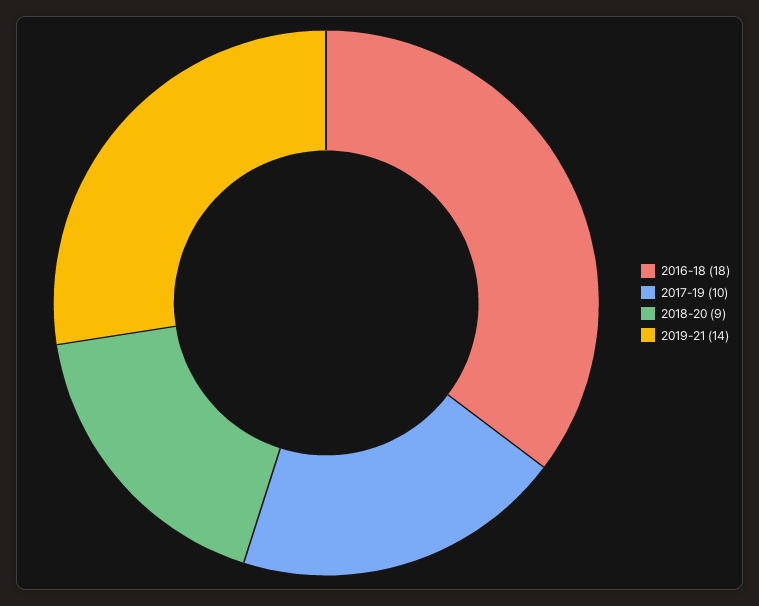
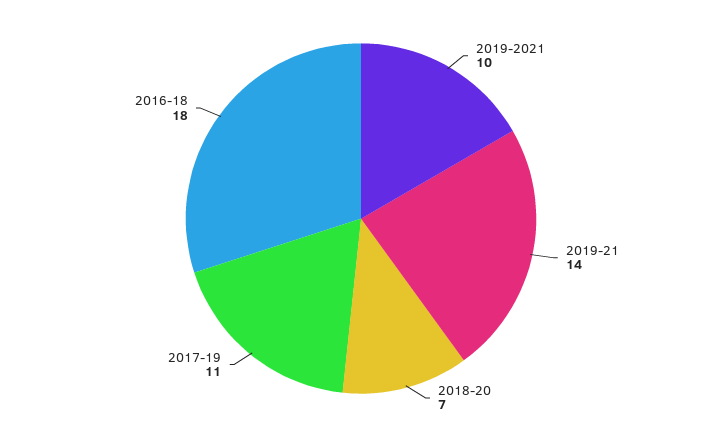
2017-19: 10 -> 11
2018-20: 9 -> 7
2019-2021: none -> 10

